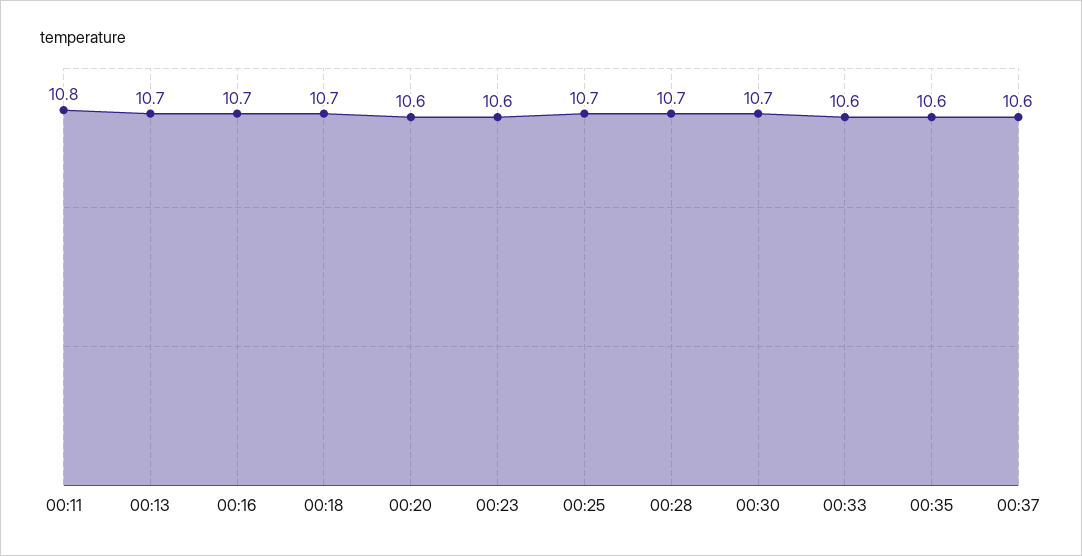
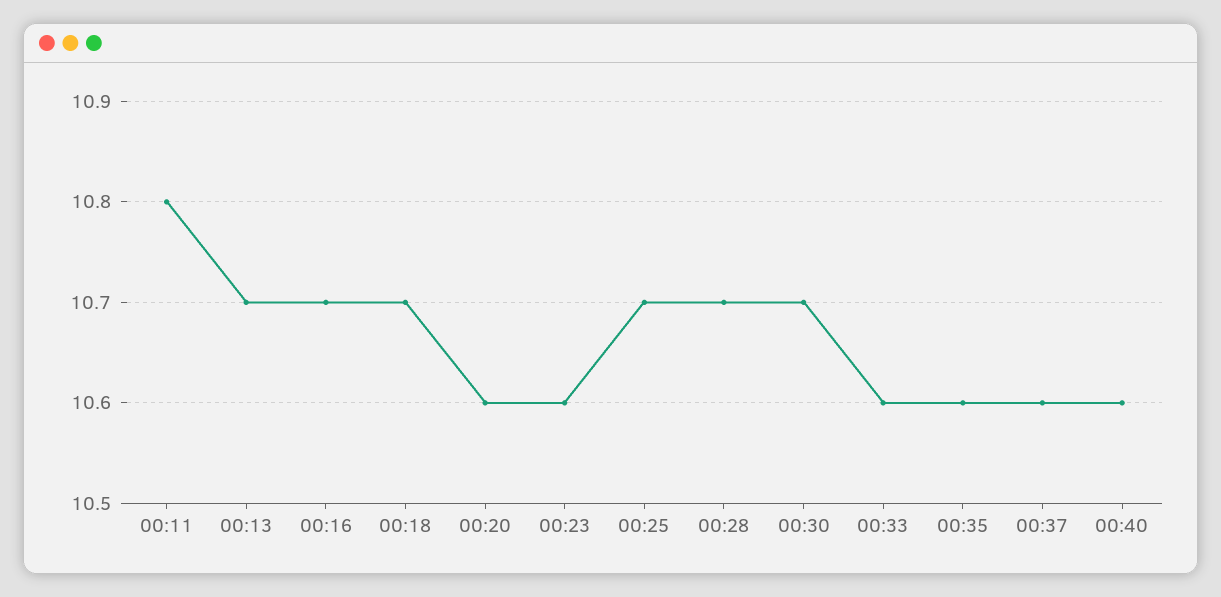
00:40: none -> 10.6

